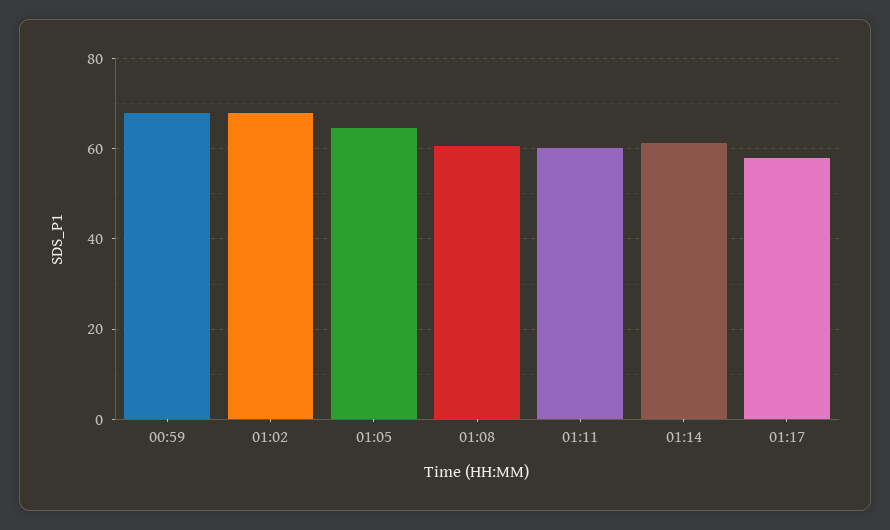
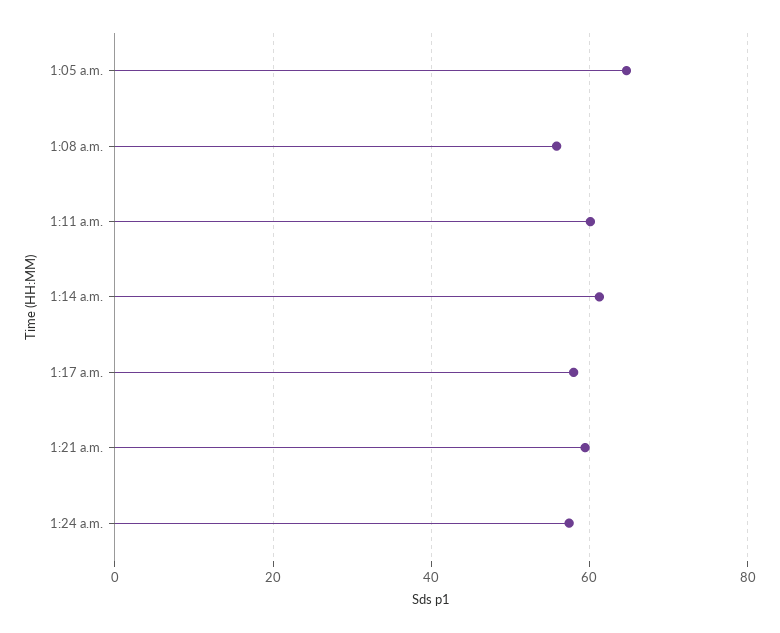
00:59: 68 -> none
01:02: 68 -> none
01:08: 60 -> 56
1:21 a.m.: none -> 60
1:24 a.m.: none -> 58

